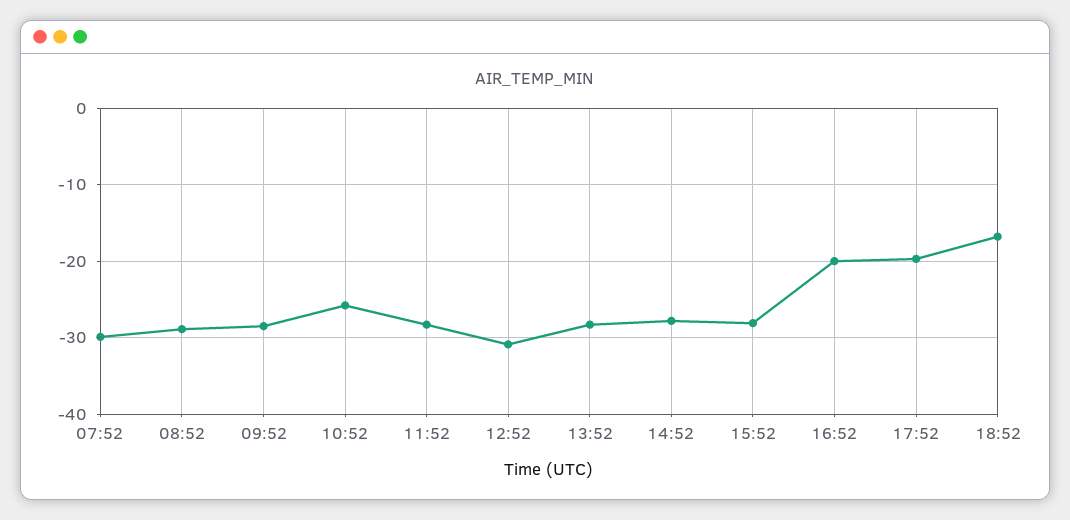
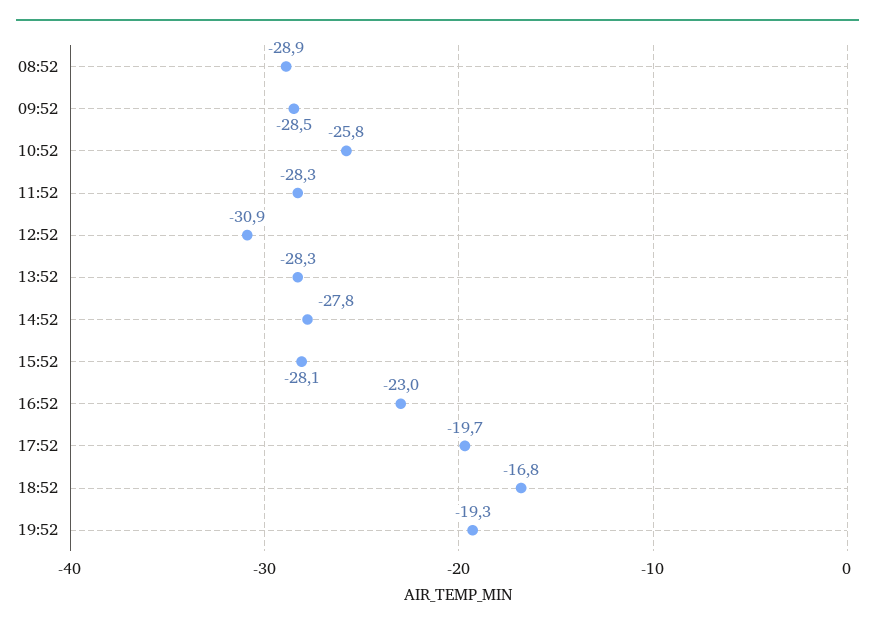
07:52: -30 -> none
16:52: -20 -> -23
19:52: none -> -19.3

